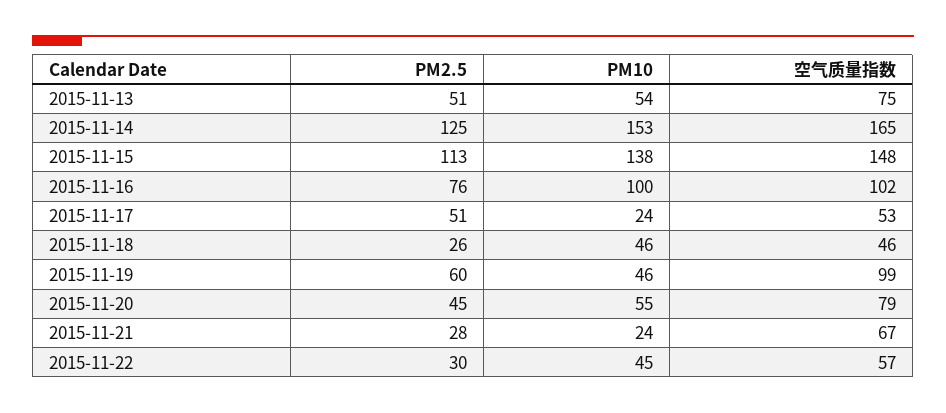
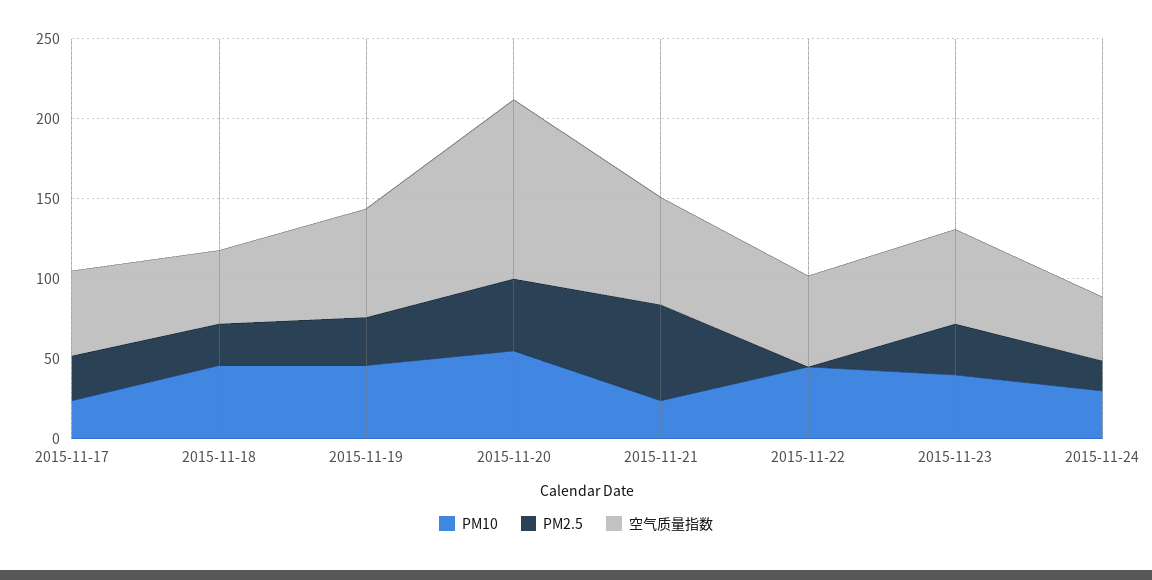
PM2.5, 2015-11-13: 51 -> none
PM10, 2015-11-13: 54 -> none
空气质量指数, 2015-11-13: 75 -> none
PM2.5, 2015-11-14: 125 -> none
PM10, 2015-11-14: 153 -> none
空气质量指数, 2015-11-14: 165 -> none
PM2.5, 2015-11-15: 113 -> none
PM10, 2015-11-15: 138 -> none
空气质量指数, 2015-11-15: 148 -> none
PM2.5, 2015-11-16: 76 -> none
PM10, 2015-11-16: 100 -> none
空气质量指数, 2015-11-16: 102 -> none
PM2.5, 2015-11-17: 51 -> 30
PM2.5, 2015-11-19: 60 -> 30
空气质量指数, 2015-11-19: 99 -> 70
空气质量指数, 2015-11-20: 79 -> 110
PM2.5, 2015-11-21: 28 -> 60
PM2.5, 2015-11-22: 30 -> 0
PM10, 2015-11-23: none -> 40
PM2.5, 2015-11-23: none -> 30
空气质量指数, 2015-11-23: none -> 60
PM10, 2015-11-24: none -> 30
PM2.5, 2015-11-24: none -> 20
空气质量指数, 2015-11-24: none -> 40

